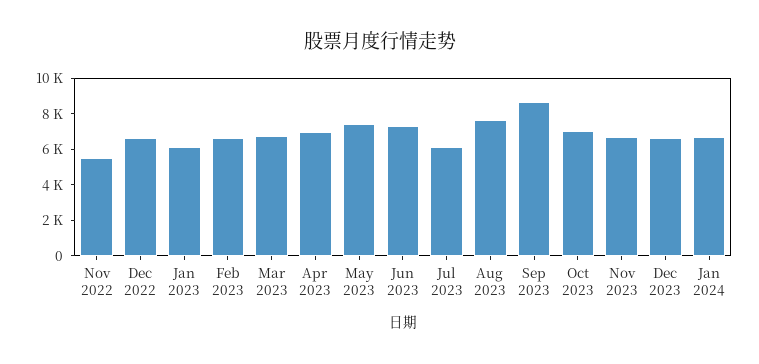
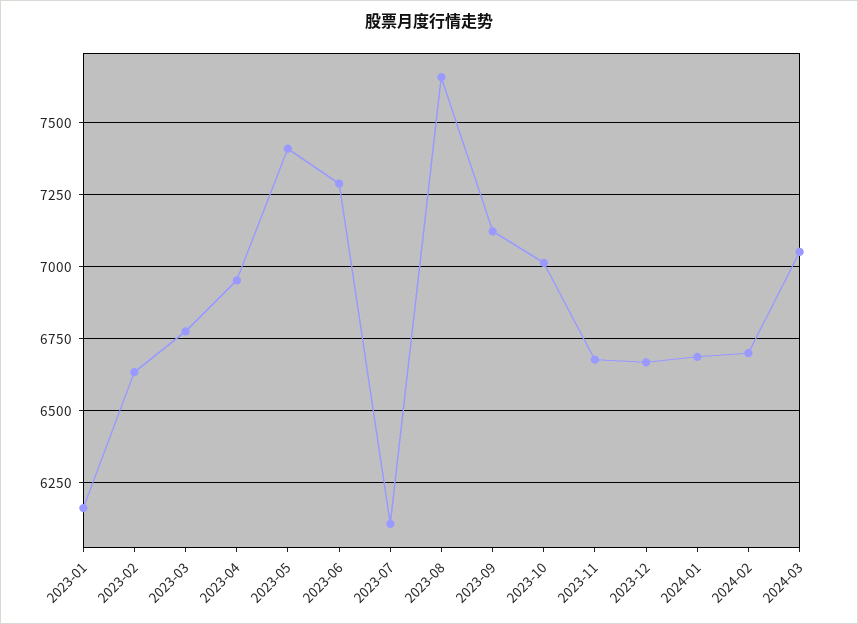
Nov 2022: 5500 -> none
Dec 2022: 6500 -> none
Sep 2023: 8500 -> 7125
2024-02: none -> 6700
2024-03: none -> 7050

